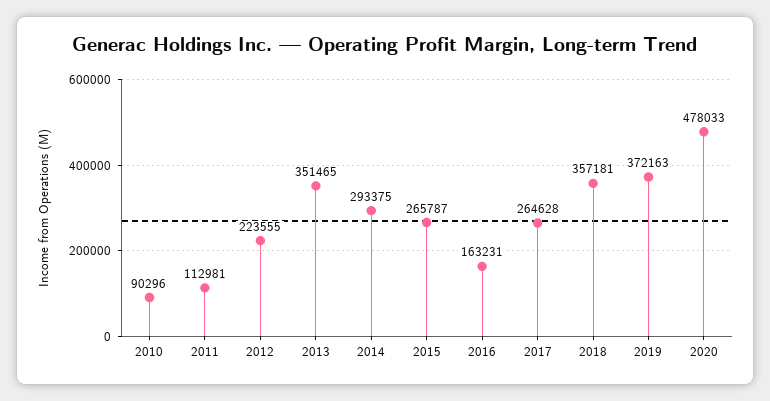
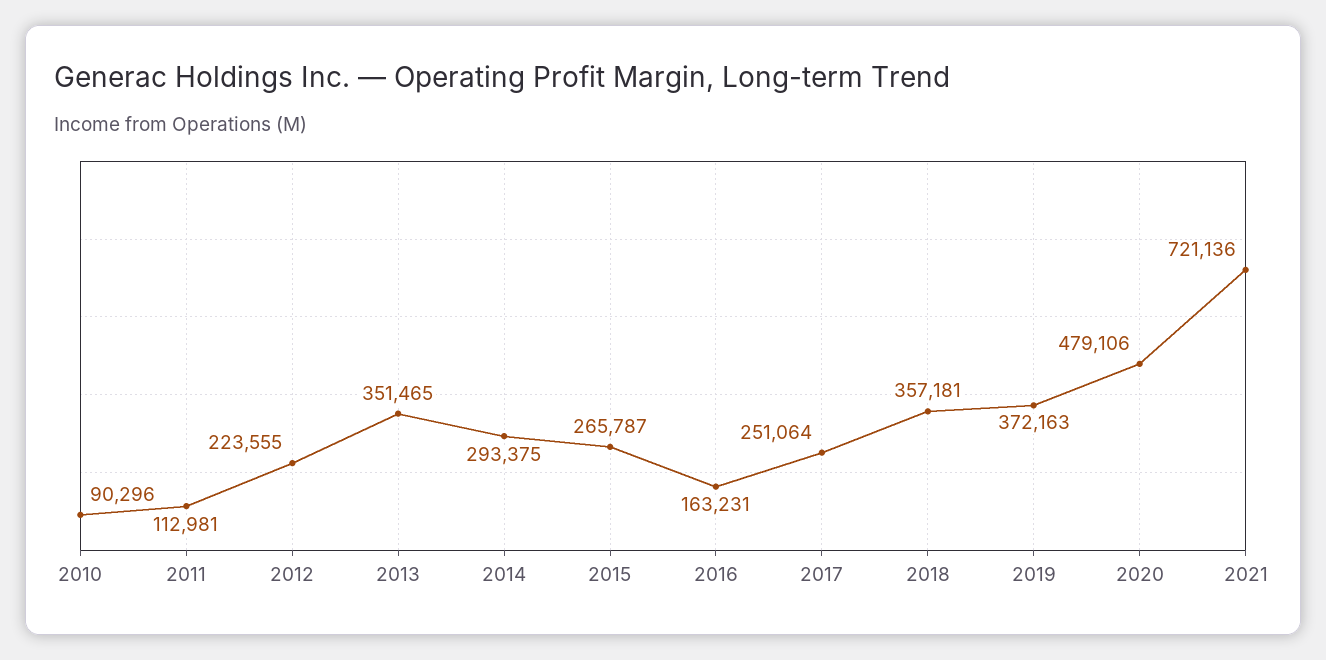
2017: 264628 -> 251064
2020: 478033 -> 479106
2021: none -> 721136

